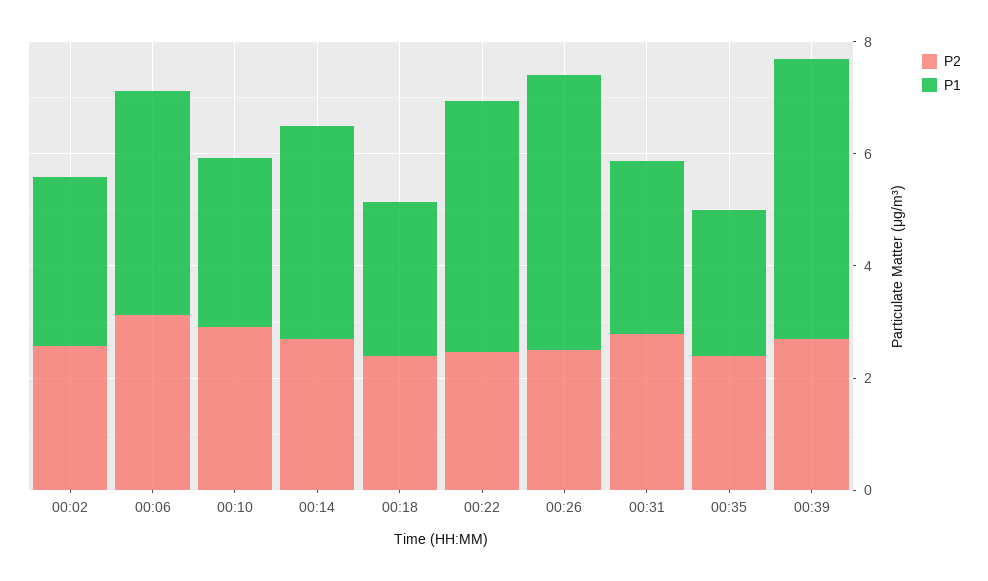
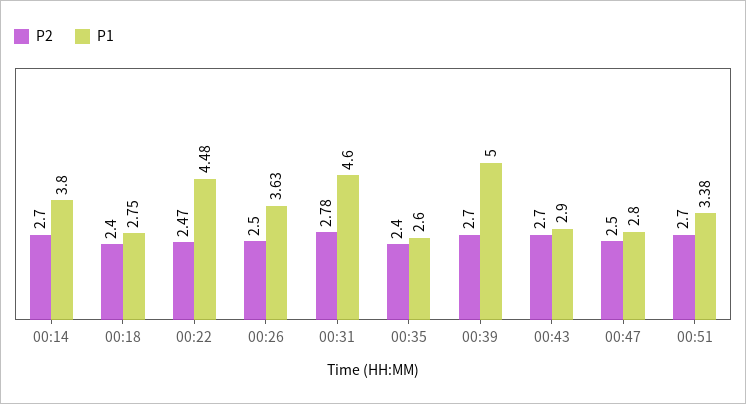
P2, 00:02: 2.5 -> none
P1, 00:02: 3 -> none
P2, 00:06: 3 -> none
P1, 00:06: 4 -> none
P2, 00:10: 3 -> none
P1, 00:10: 3 -> none
P1, 00:26: 5 -> 3.63
P1, 00:31: 3 -> 4.6
P2, 00:43: none -> 2.7
P1, 00:43: none -> 2.9
P2, 00:47: none -> 2.5
P1, 00:47: none -> 2.8
P2, 00:51: none -> 2.7
P1, 00:51: none -> 3.38

